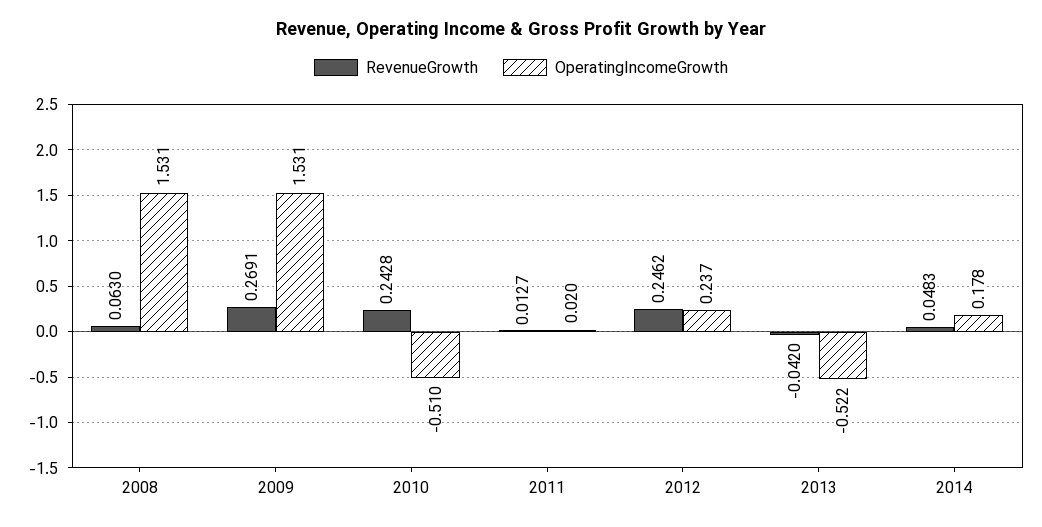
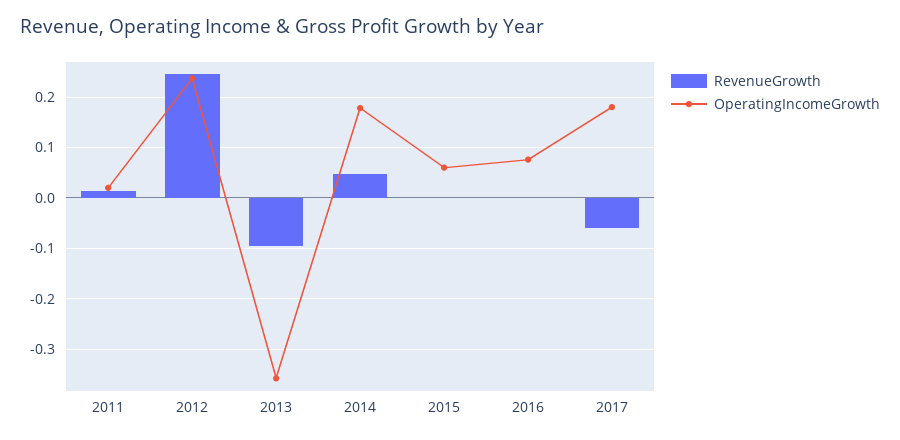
RevenueGrowth, 2008: 0.063 -> none
OperatingIncomeGrowth, 2008: 1.531 -> none
RevenueGrowth, 2009: 0.2691 -> none
OperatingIncomeGrowth, 2009: 1.531 -> none
RevenueGrowth, 2010: 0.2428 -> none
OperatingIncomeGrowth, 2010: -0.51 -> none
RevenueGrowth, 2013: -0.042 -> -0.1
OperatingIncomeGrowth, 2013: -0.522 -> -0.36
RevenueGrowth, 2015: none -> 0
OperatingIncomeGrowth, 2015: none -> 0.06
RevenueGrowth, 2016: none -> 0
OperatingIncomeGrowth, 2016: none -> 0.08
RevenueGrowth, 2017: none -> -0.06
OperatingIncomeGrowth, 2017: none -> 0.18

